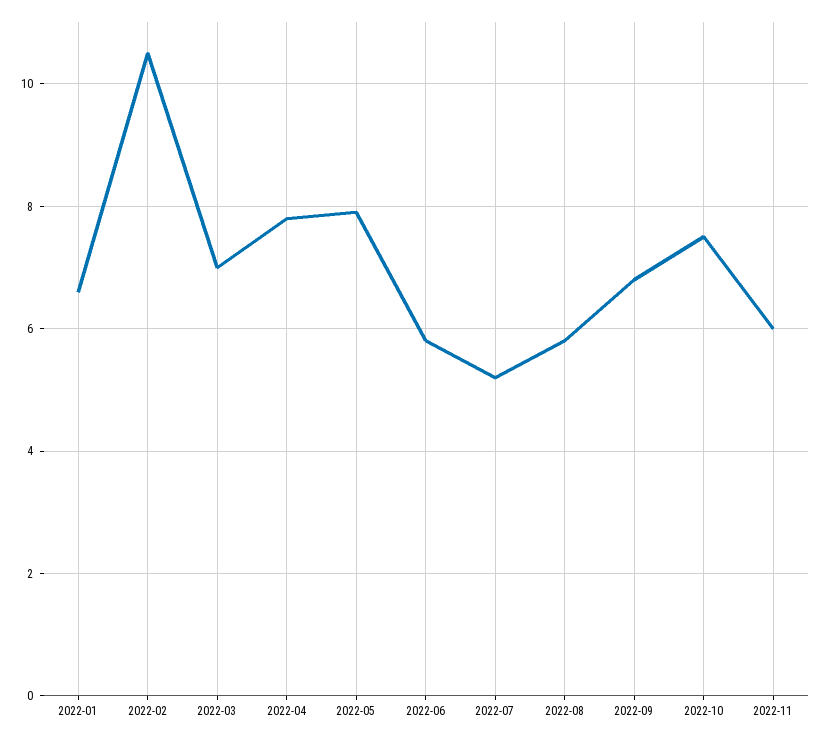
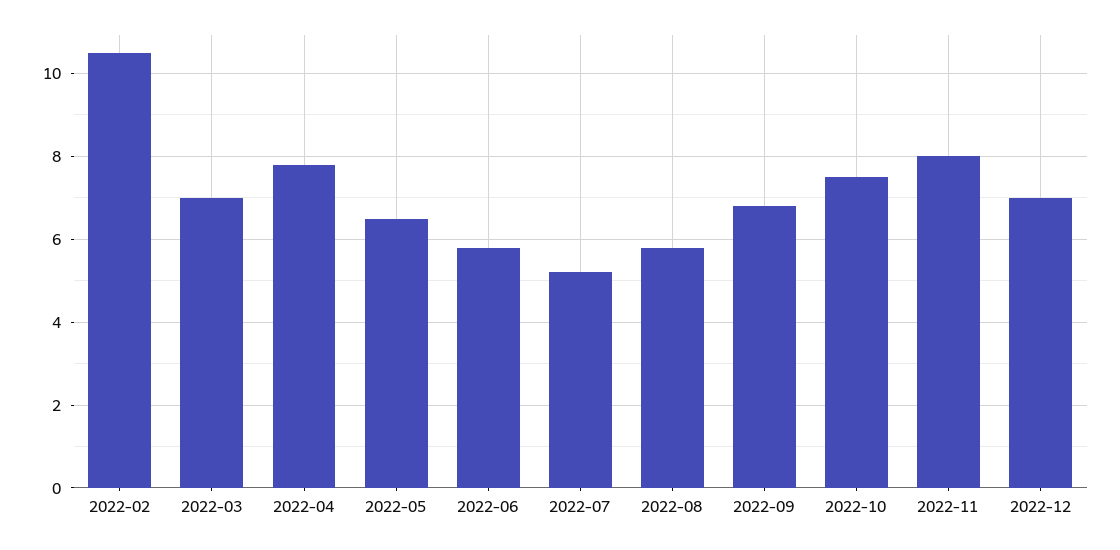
2022-01: 6.5 -> none
2022-05: 8 -> 6.5
2022-11: 6 -> 8
2022-12: none -> 7

